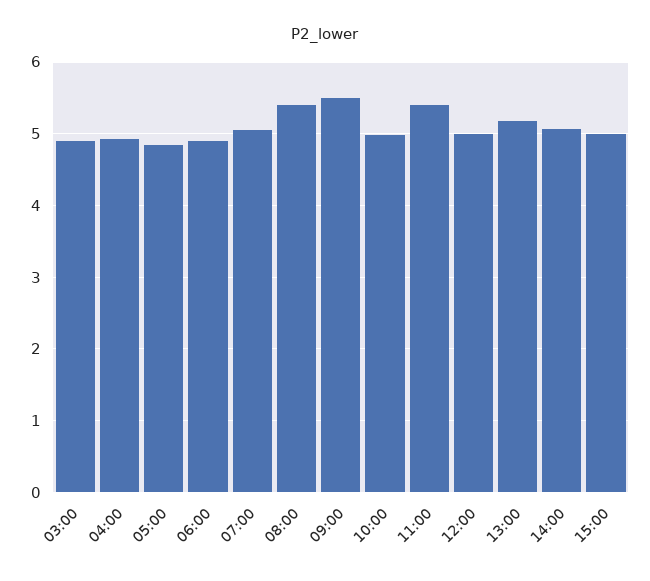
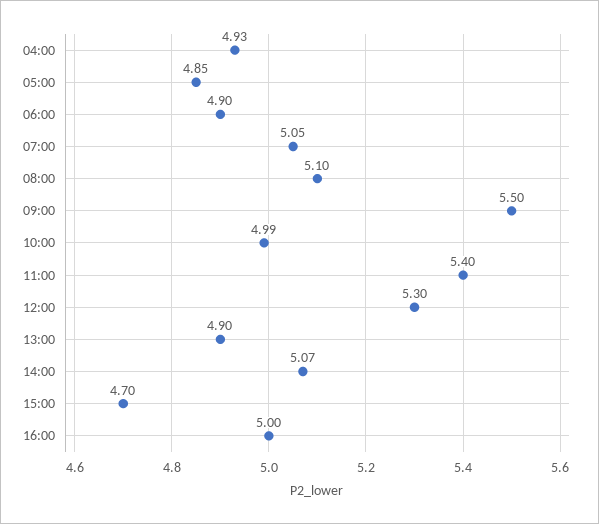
03:00: 4.9 -> none
08:00: 5.4 -> 5.1
12:00: 5 -> 5.3
13:00: 5.2 -> 4.9
15:00: 5 -> 4.7
16:00: none -> 5

